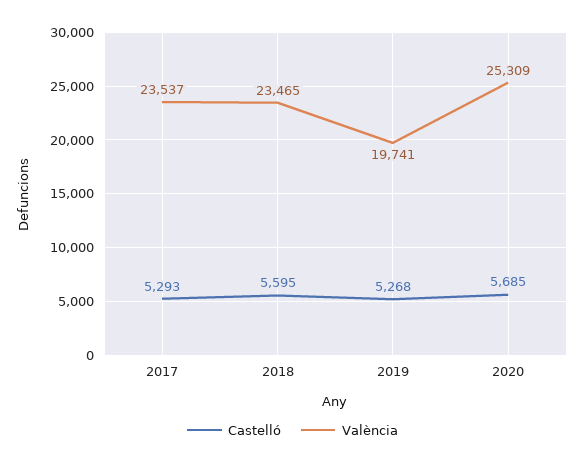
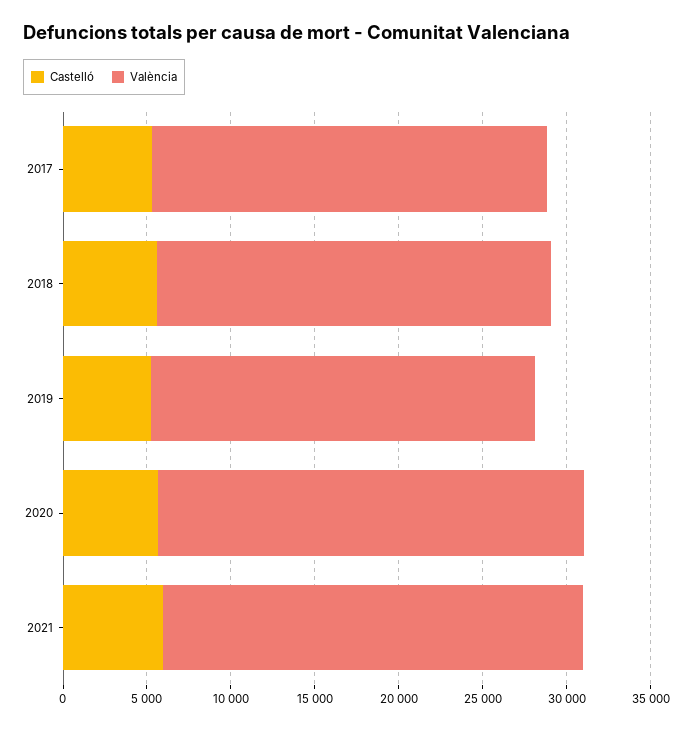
València, 2019: 19741 -> 23000
Castelló, 2021: none -> 6000
València, 2021: none -> 25000

